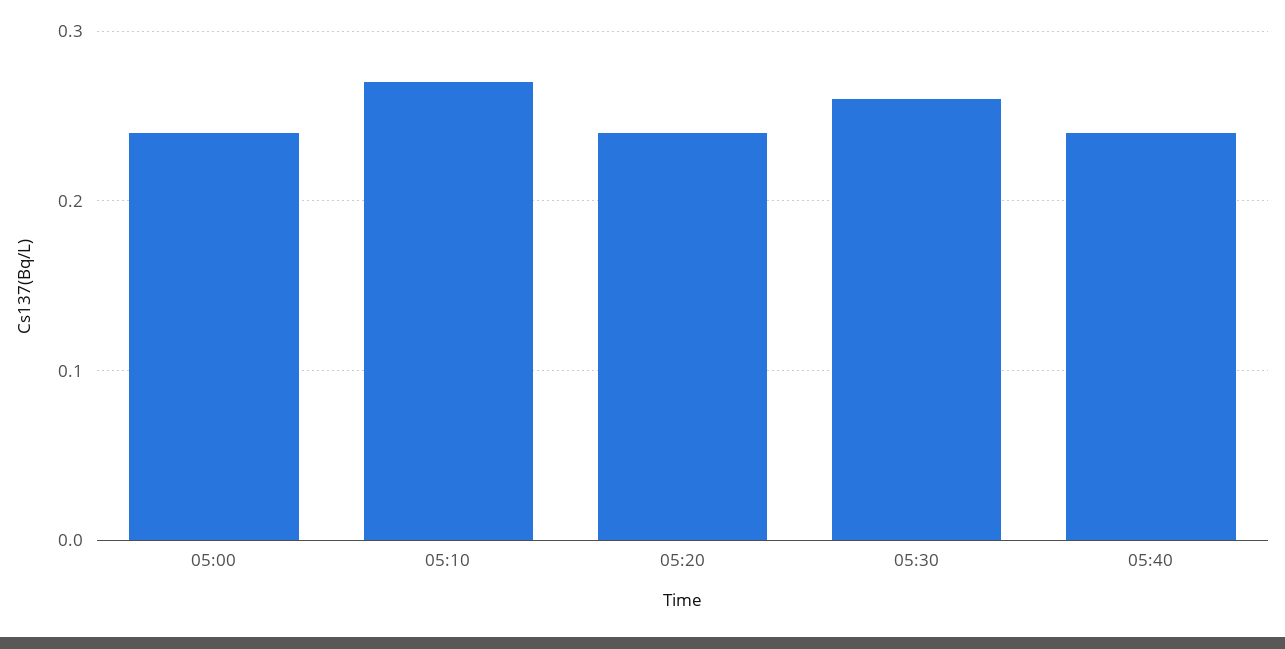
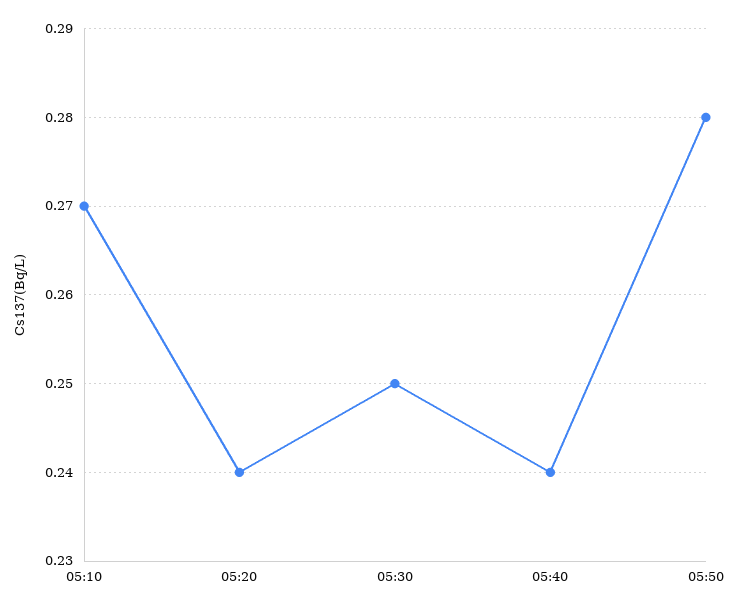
05:00: 0.24 -> none
05:30: 0.26 -> 0.25
05:50: none -> 0.28

